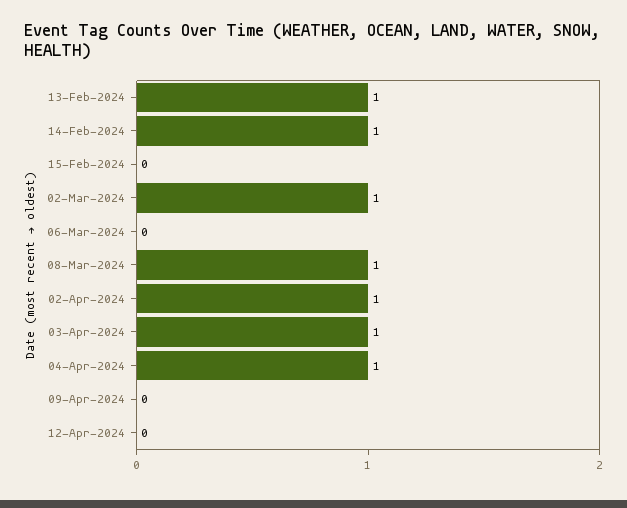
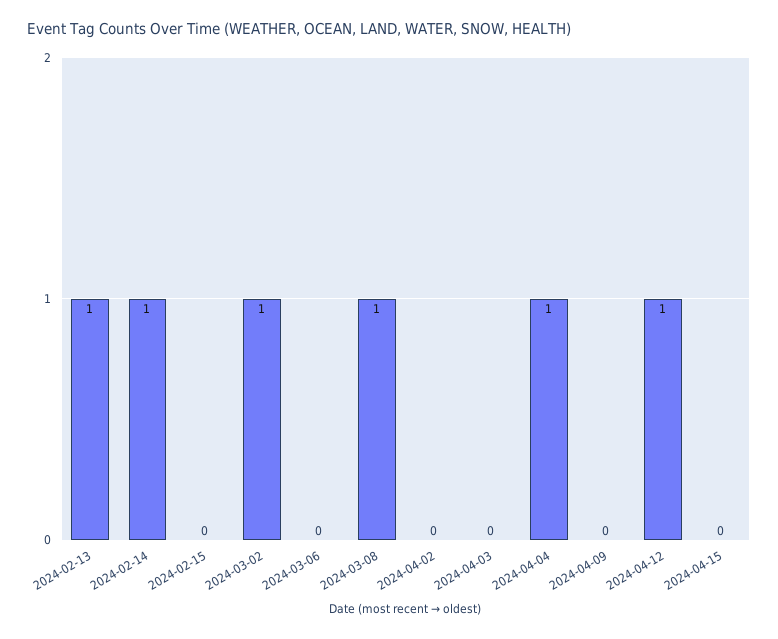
02-Apr-2024: 1 -> 0
03-Apr-2024: 1 -> 0
12-Apr-2024: 0 -> 1
2024-04-15: none -> 0

